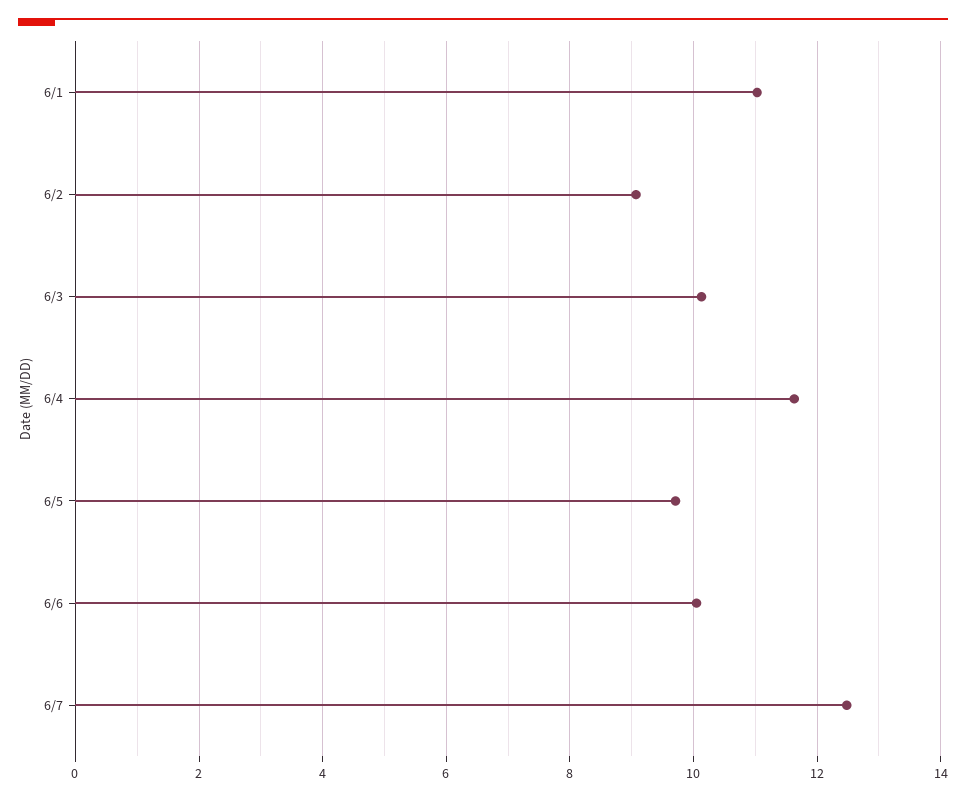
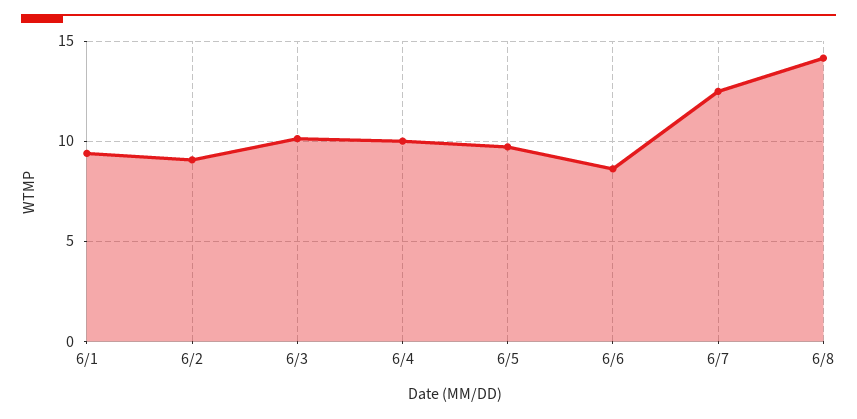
6/1: 11 -> 9.5
6/4: 11.6 -> 10
6/6: 10 -> 8.5
6/8: none -> 14

